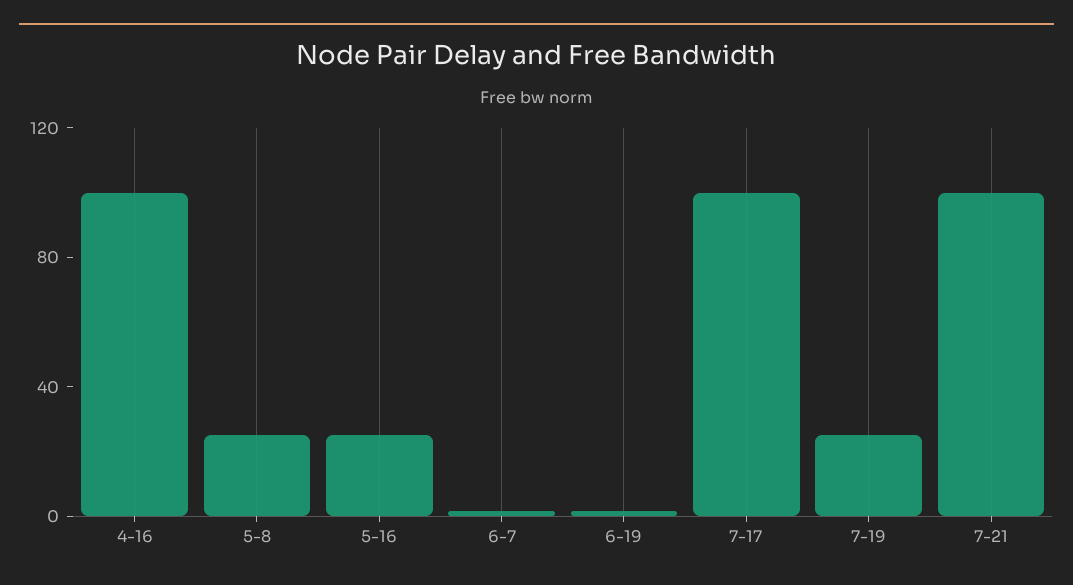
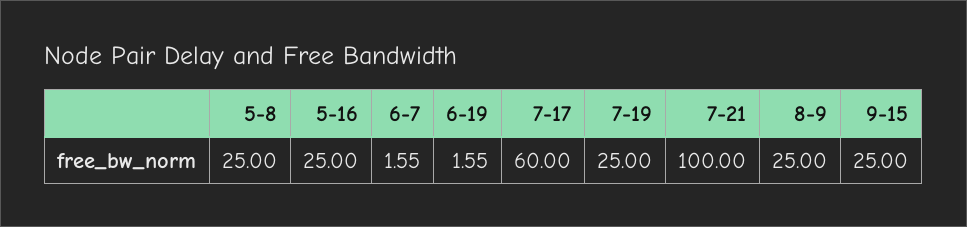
4-16: 100 -> none
7-17: 100 -> 60
8-9: none -> 25
9-15: none -> 25

